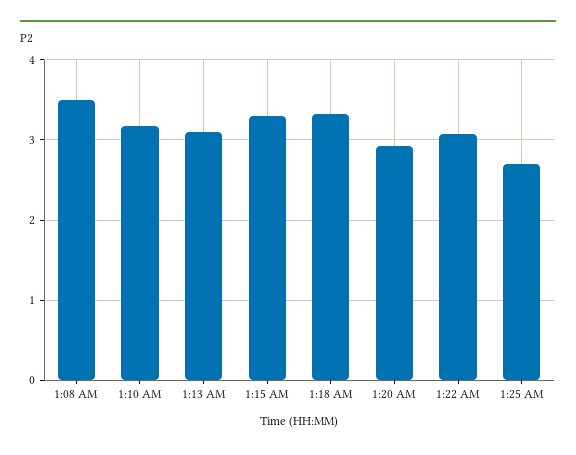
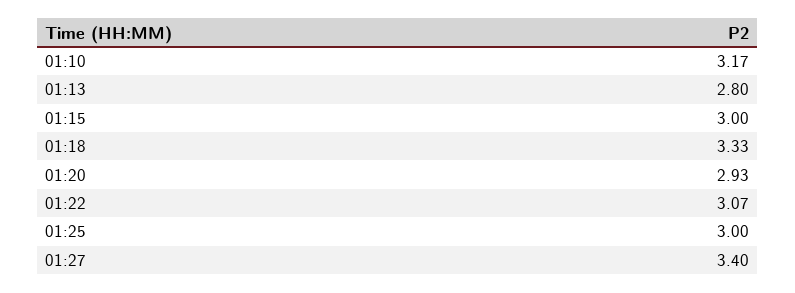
1:08 AM: 3.5 -> none
1:13 AM: 3.1 -> 2.8
1:15 AM: 3.3 -> 3
1:25 AM: 2.7 -> 3
01:27: none -> 3.4

